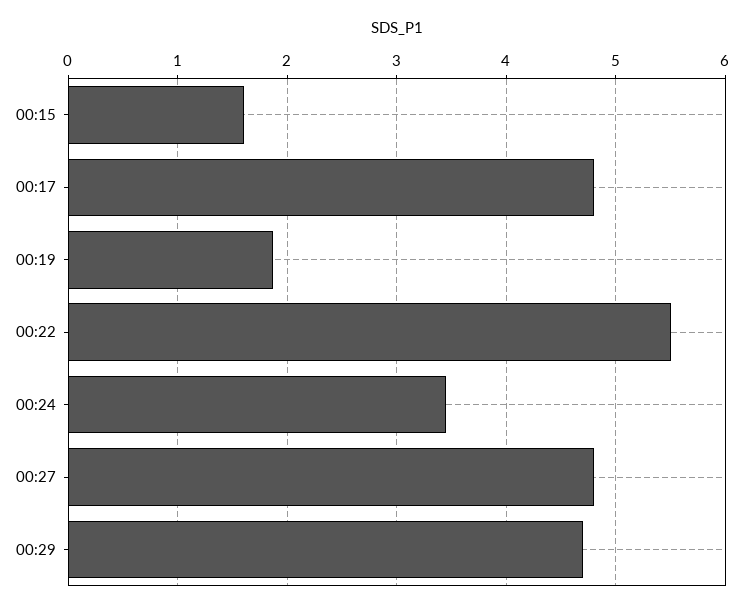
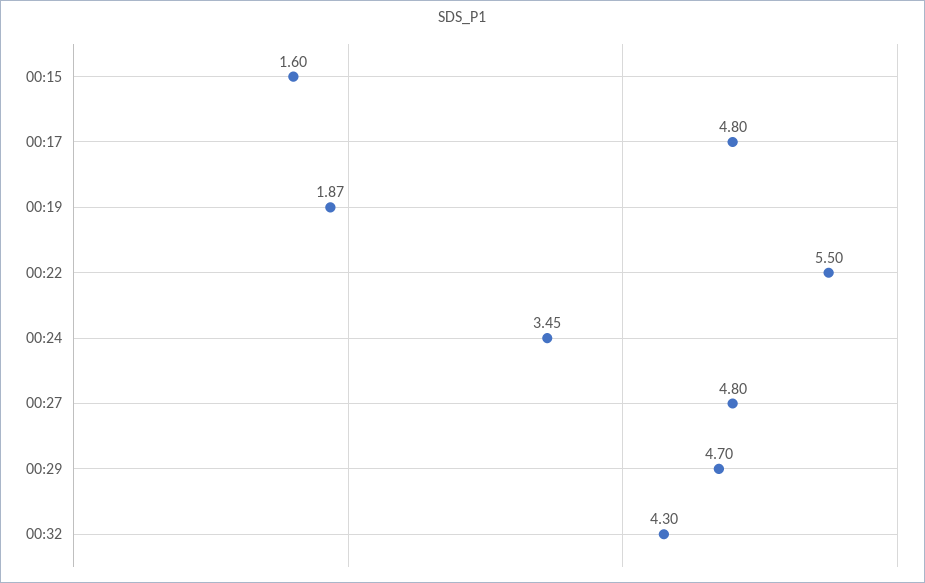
00:32: none -> 4.3

